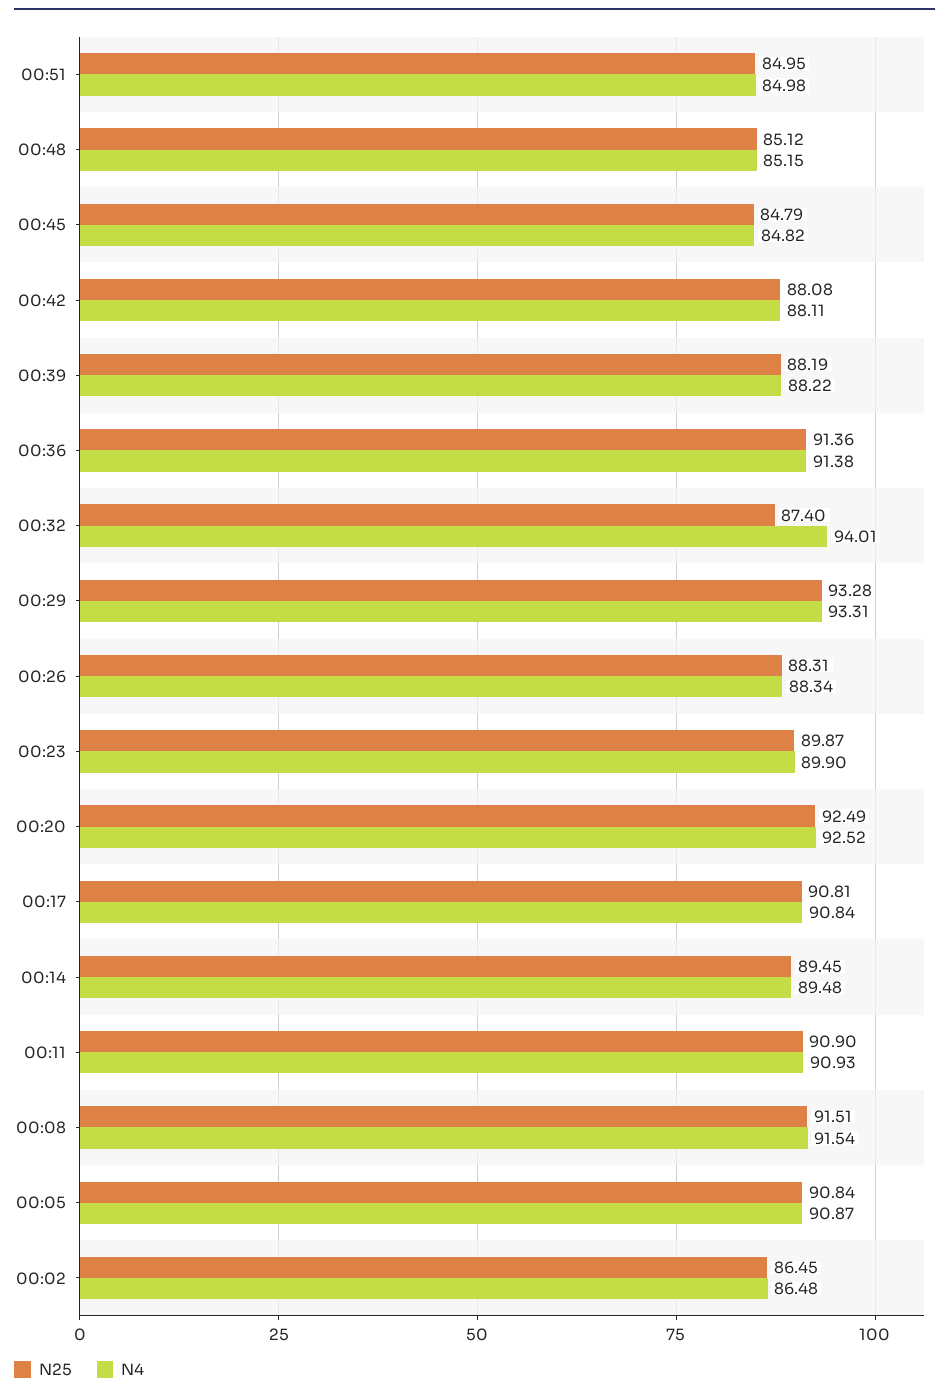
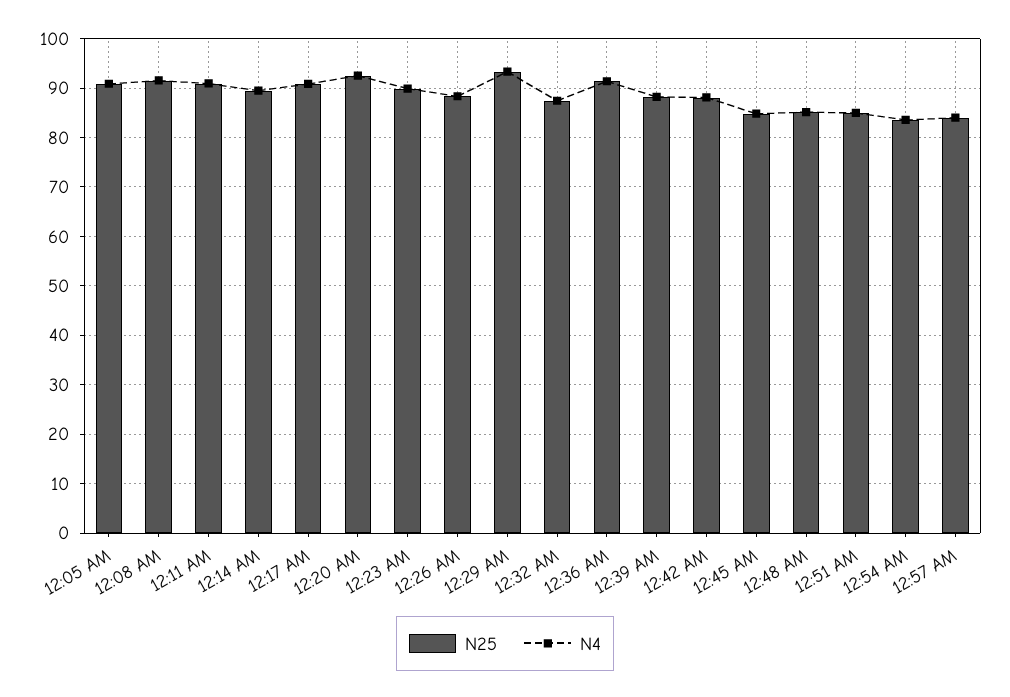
N4, 00:32: 94.01 -> 88
N25, 00:02: 86.45 -> none
N4, 00:02: 86.48 -> none
N25, 12:54 AM: none -> 84
N4, 12:54 AM: none -> 84
N25, 12:57 AM: none -> 84
N4, 12:57 AM: none -> 84

